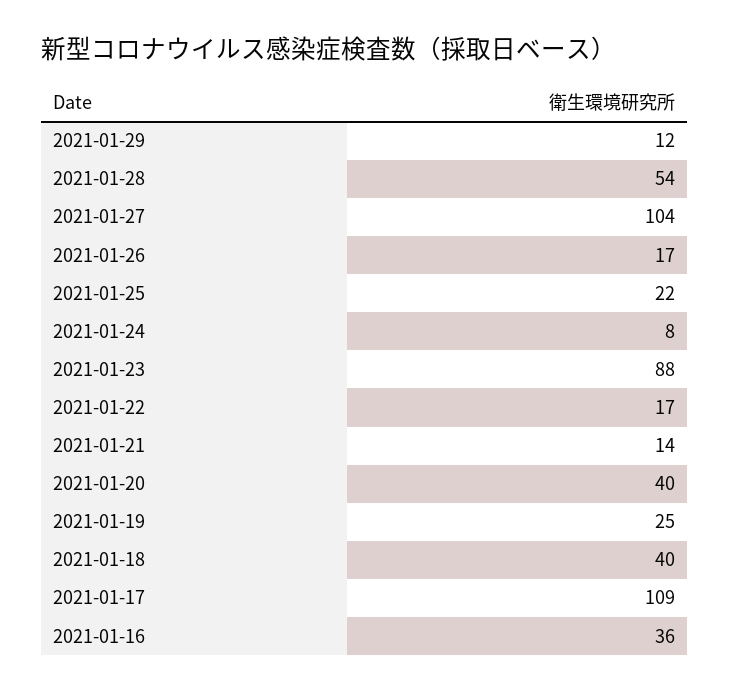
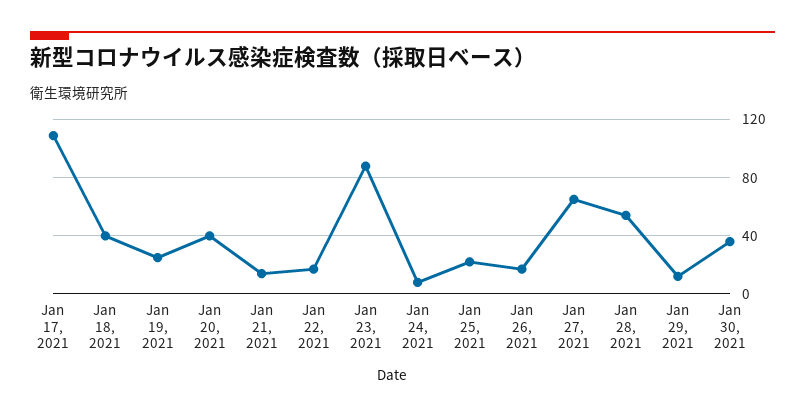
2021-01-27: 104 -> 65
2021-01-16: 36 -> none
Jan 30, 2021: none -> 35

